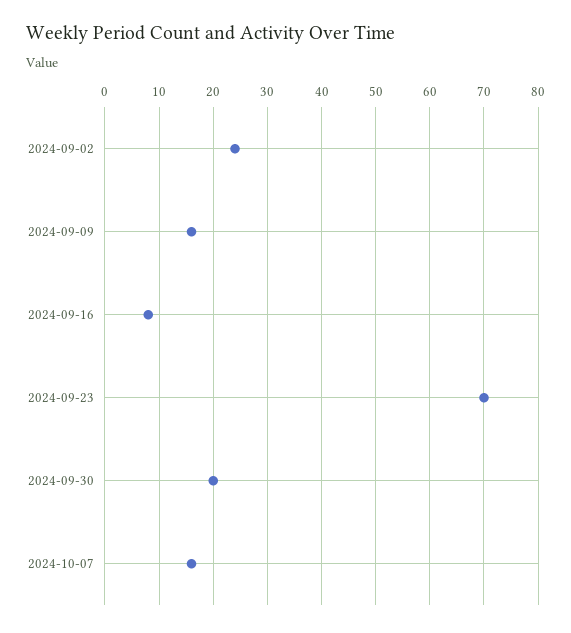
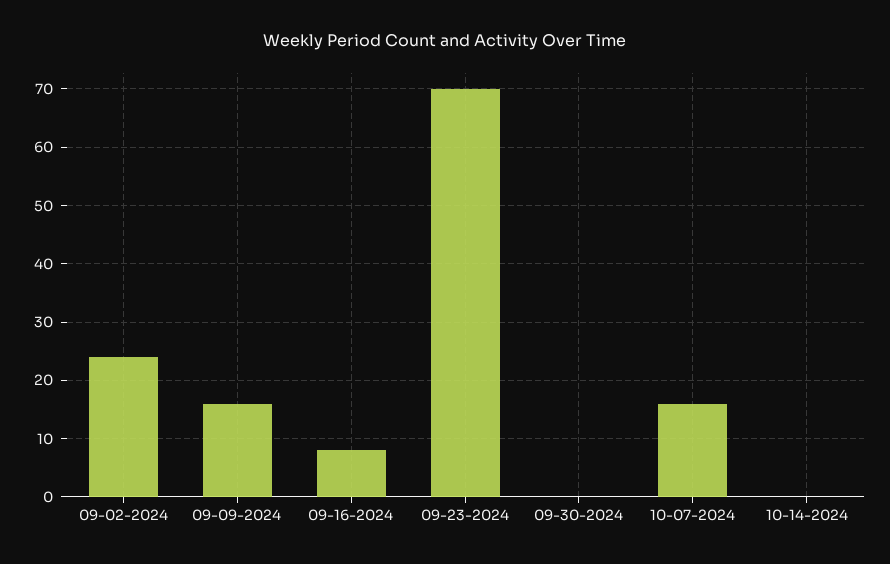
2024-09-30: 20 -> 0
10-14-2024: none -> 0

